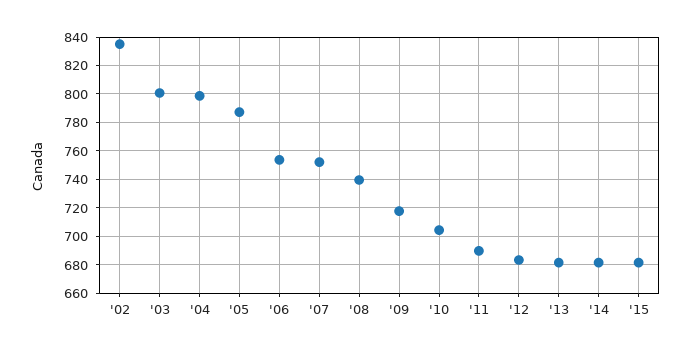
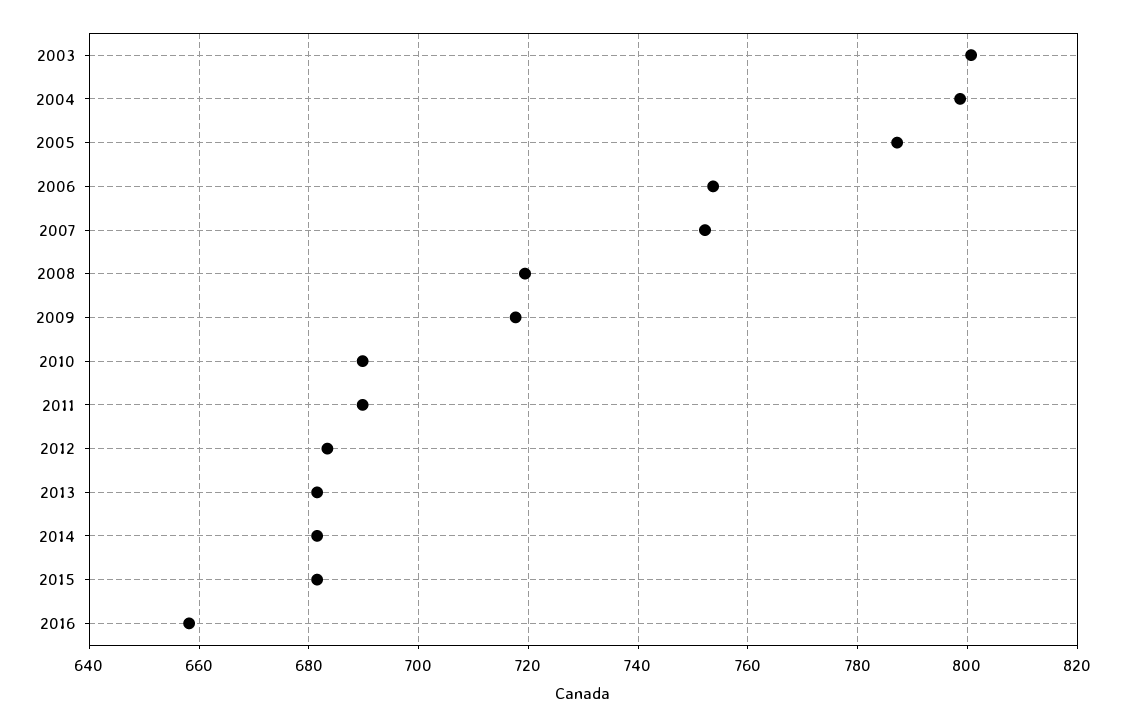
'02: 835 -> none
'08: 740 -> 720
'10: 705 -> 690
2016: none -> 658

